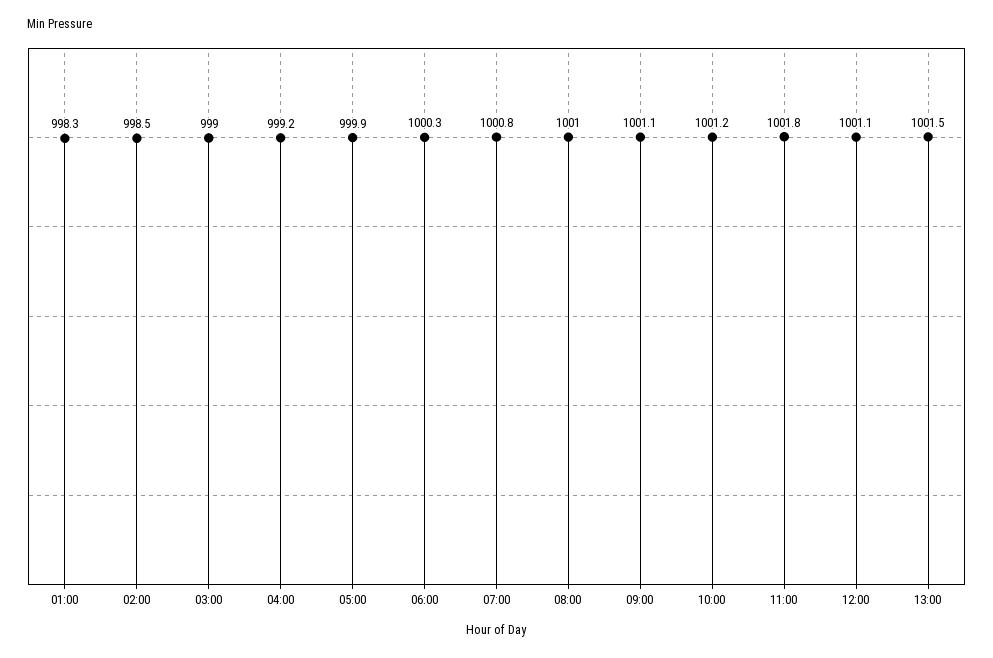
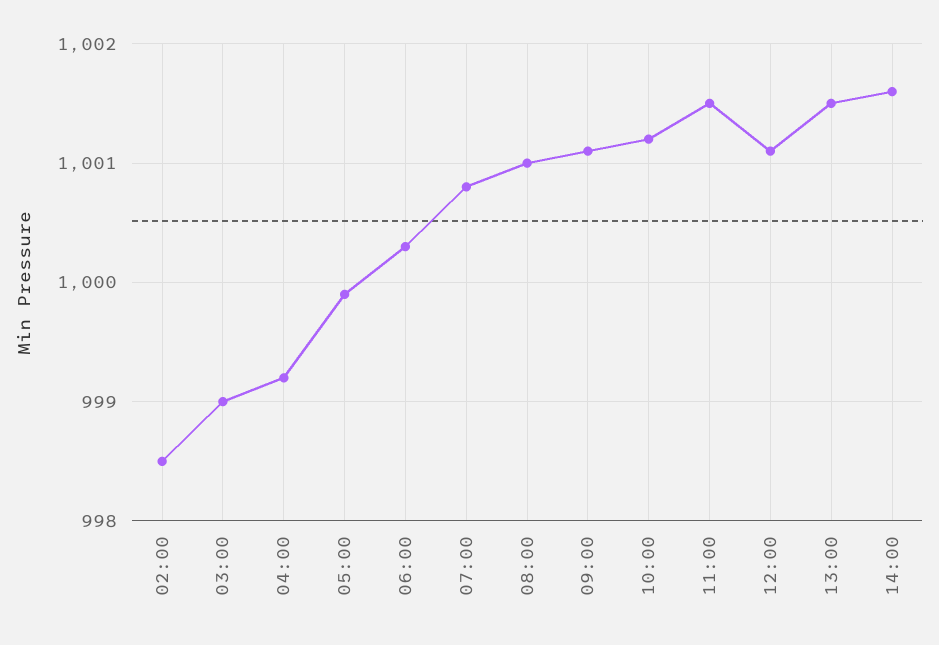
01:00: 998.3 -> none
11:00: 1001.8 -> 1001.5
14:00: none -> 1001.6

